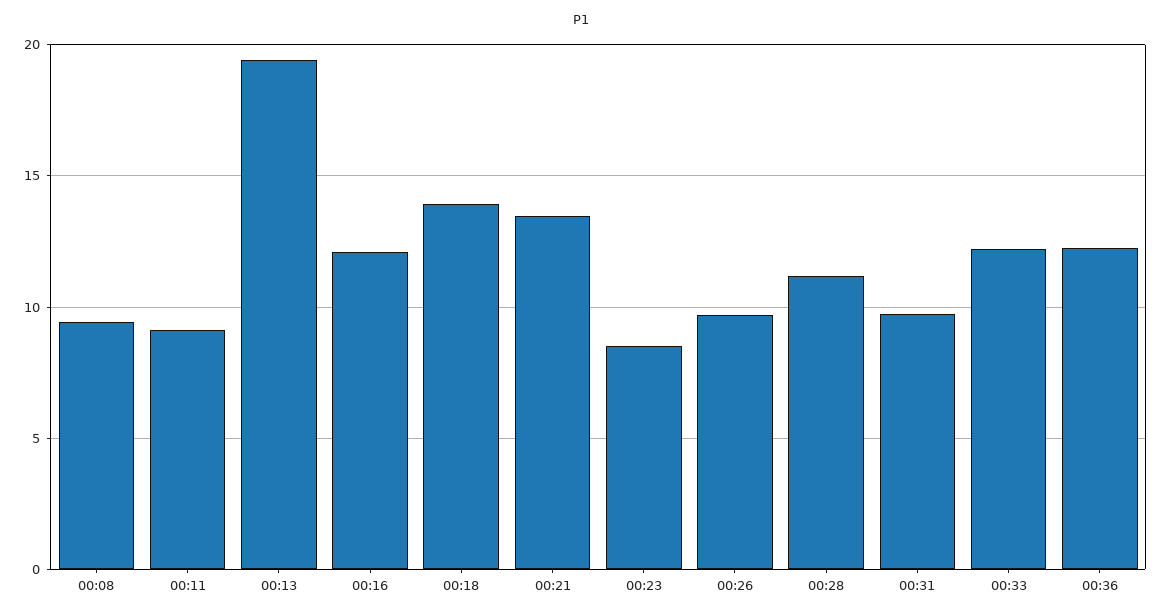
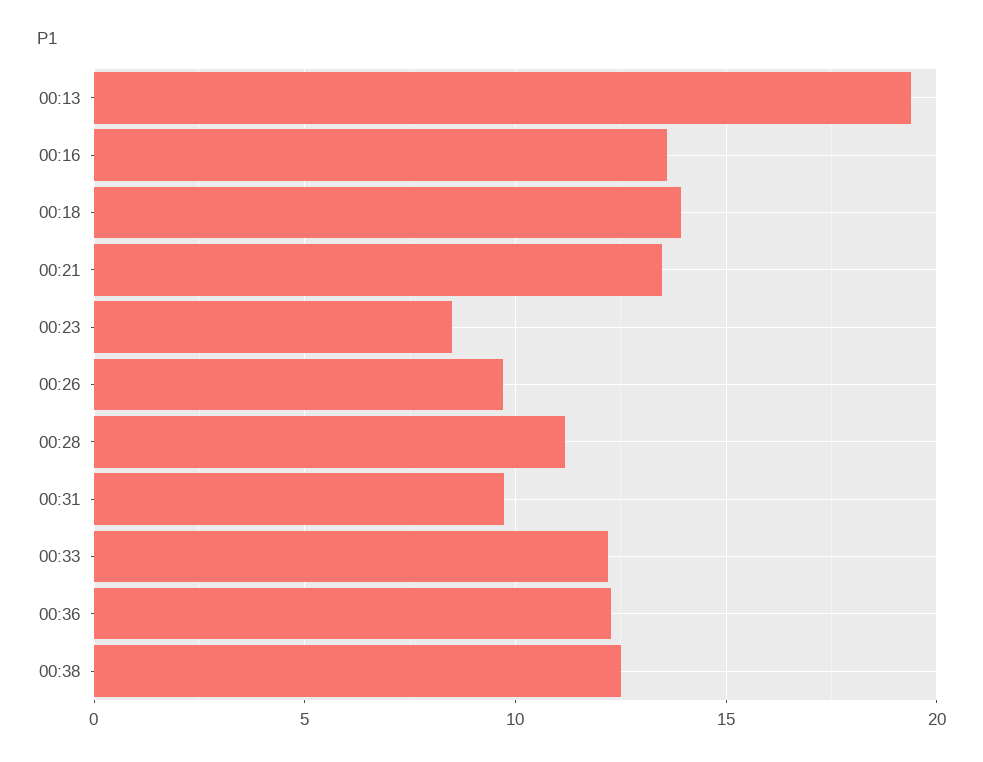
00:08: 9.5 -> none
00:11: 9 -> none
00:16: 12 -> 13.5
00:38: none -> 12.5

